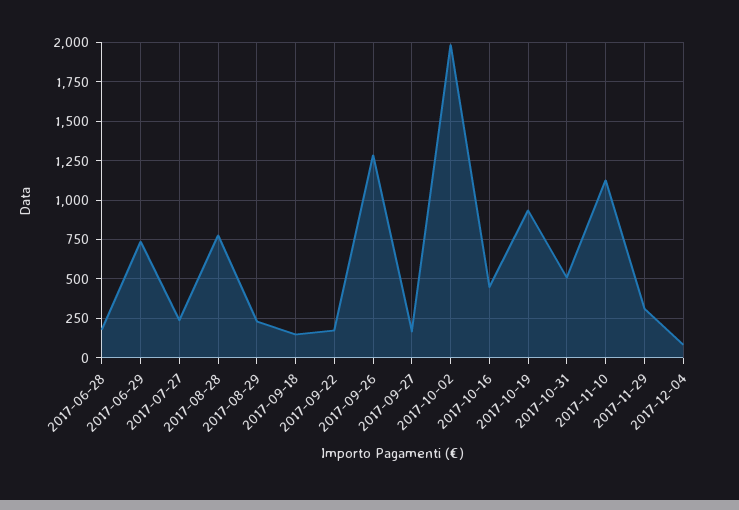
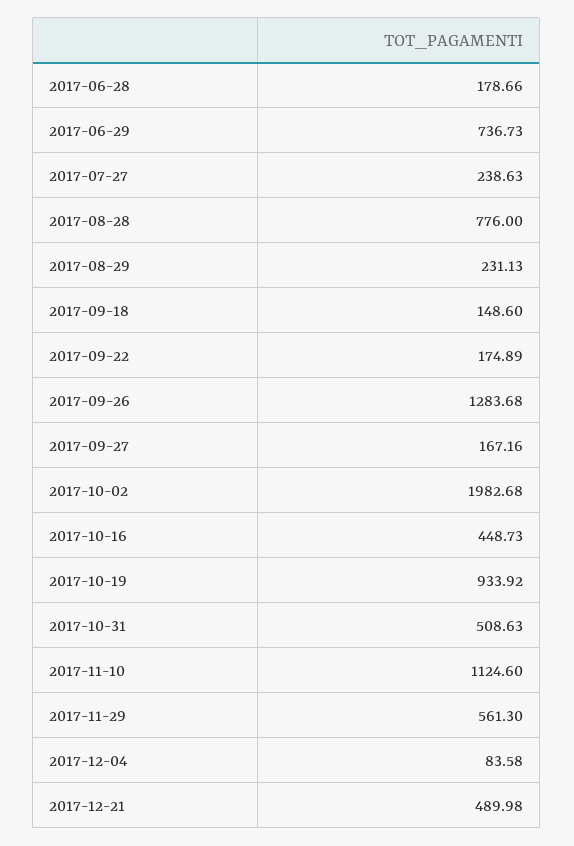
2017-11-29: 300 -> 561.3
2017-12-21: none -> 489.98

